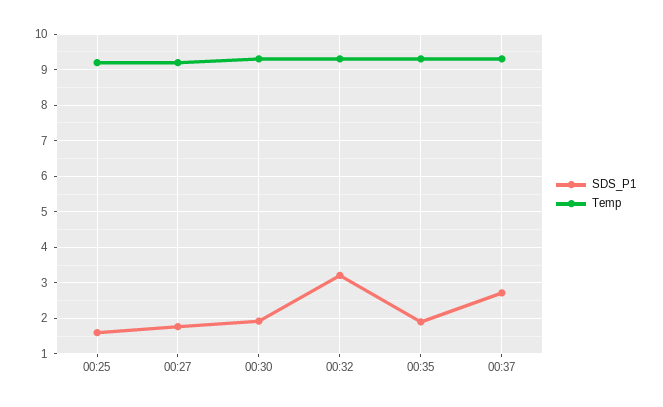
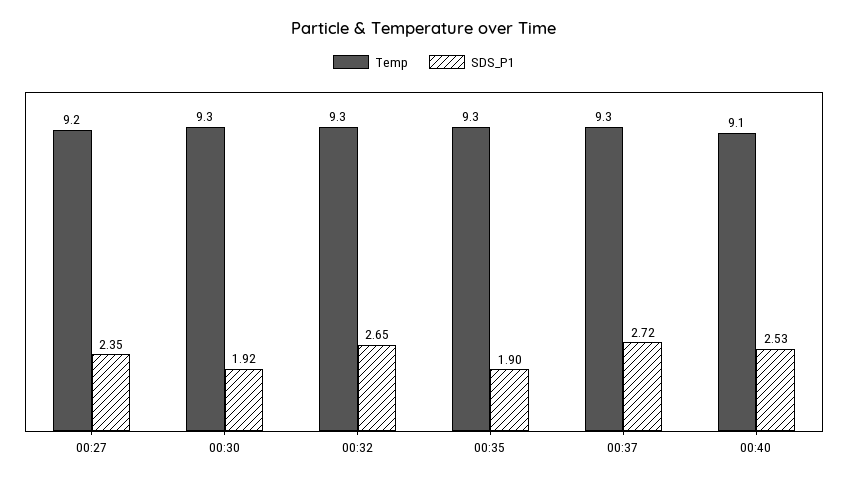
SDS_P1, 00:25: 1.6 -> none
Temp, 00:25: 9.2 -> none
SDS_P1, 00:27: 1.8 -> 2.35
SDS_P1, 00:32: 3.2 -> 2.65
Temp, 00:40: none -> 9.1
SDS_P1, 00:40: none -> 2.53

